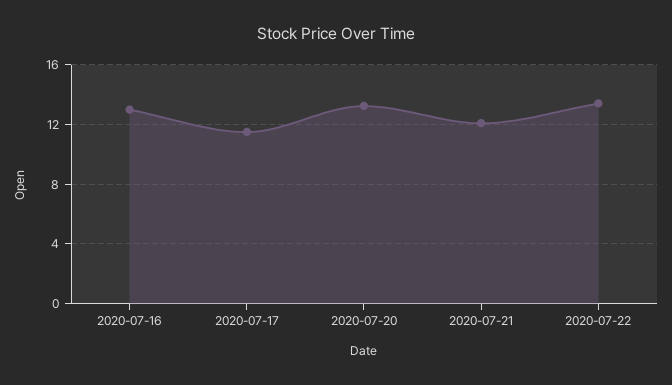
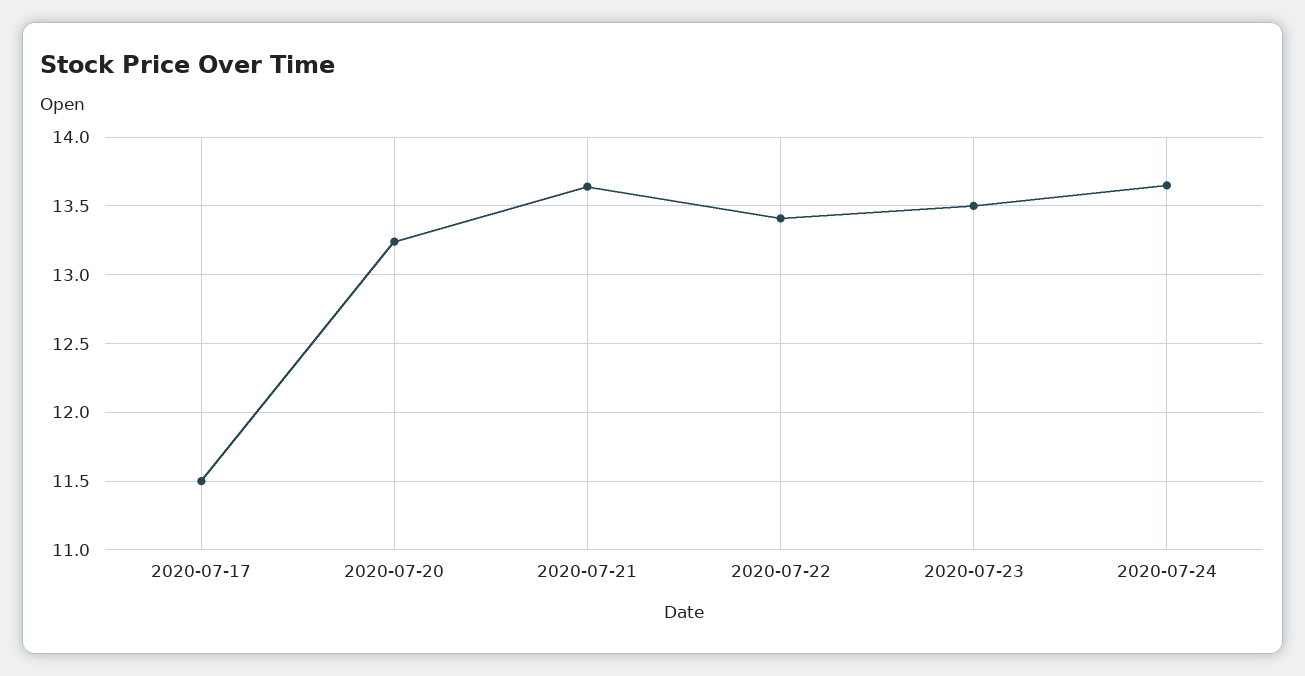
2020-07-16: 13 -> none
2020-07-21: 12 -> 13.65
2020-07-23: none -> 13.5
2020-07-24: none -> 13.65

